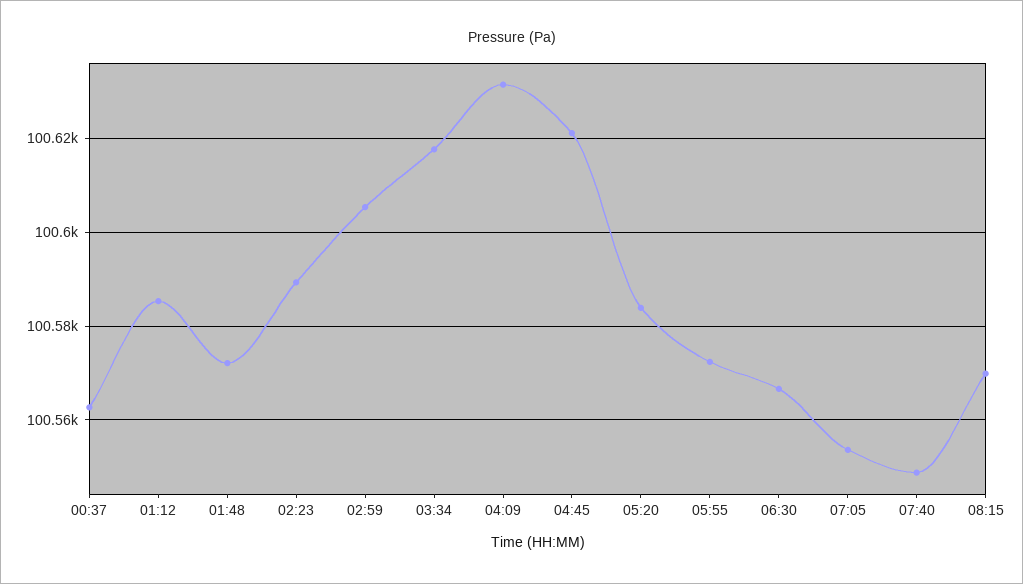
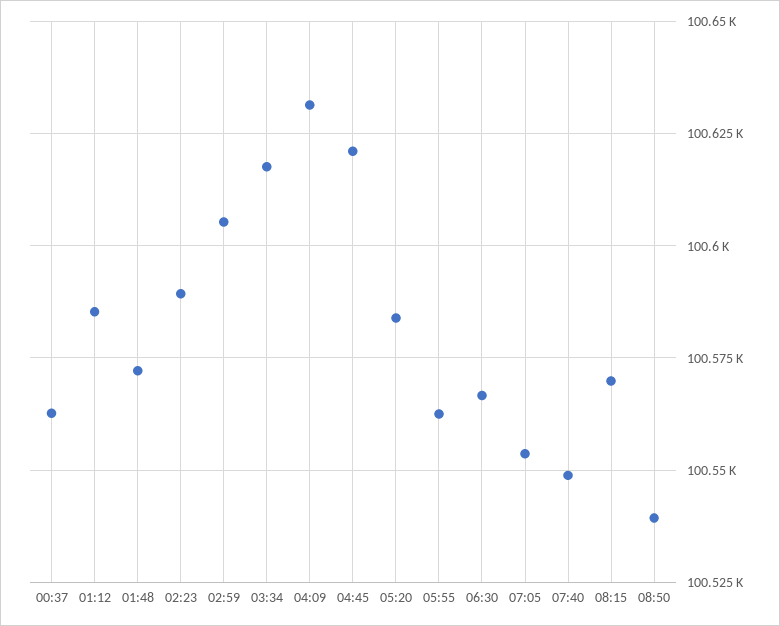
05:55: 100572 -> 100562.5
08:50: none -> 100540

